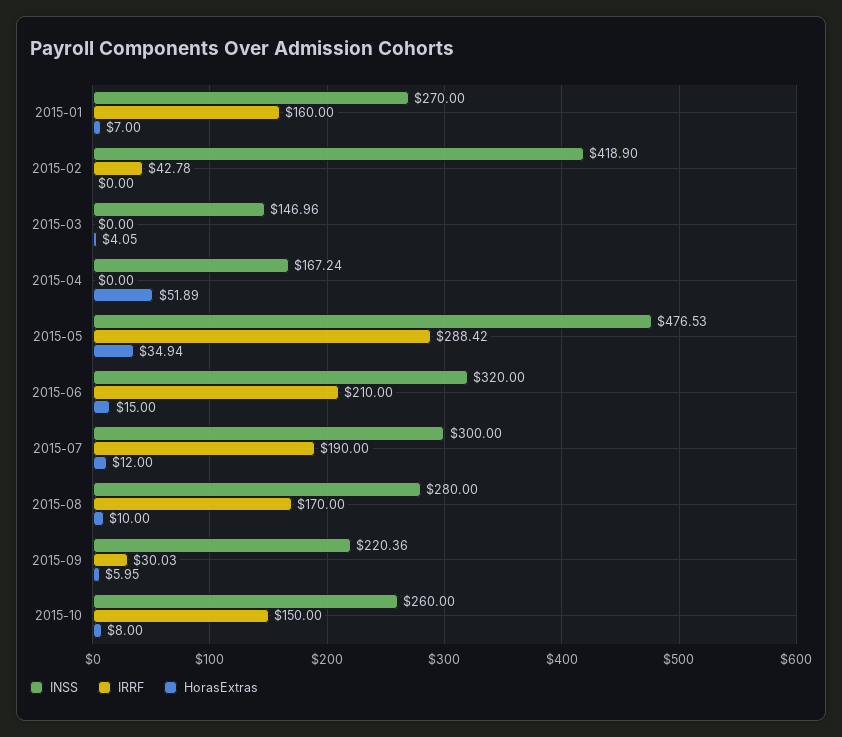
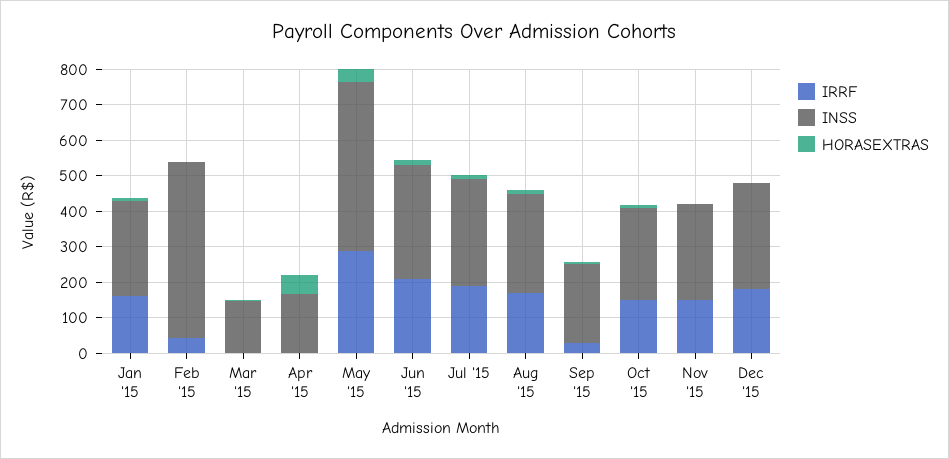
INSS, 2015-02: 418.9 -> 500
IRRF, Nov '15: none -> 150
INSS, Nov '15: none -> 275
HorasExtras, Nov '15: none -> 0
IRRF, Dec '15: none -> 175
INSS, Dec '15: none -> 300
HorasExtras, Dec '15: none -> 0

